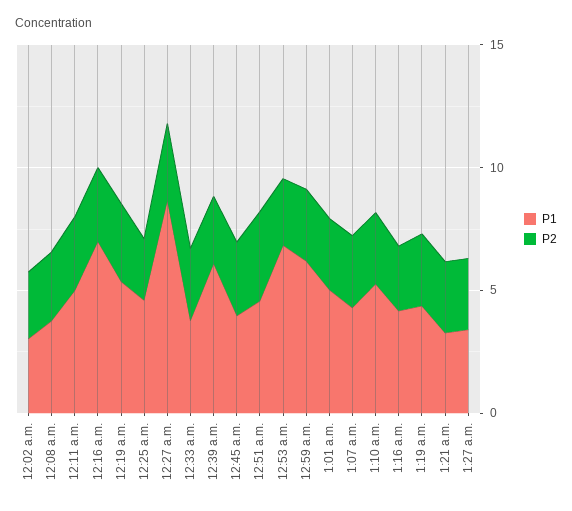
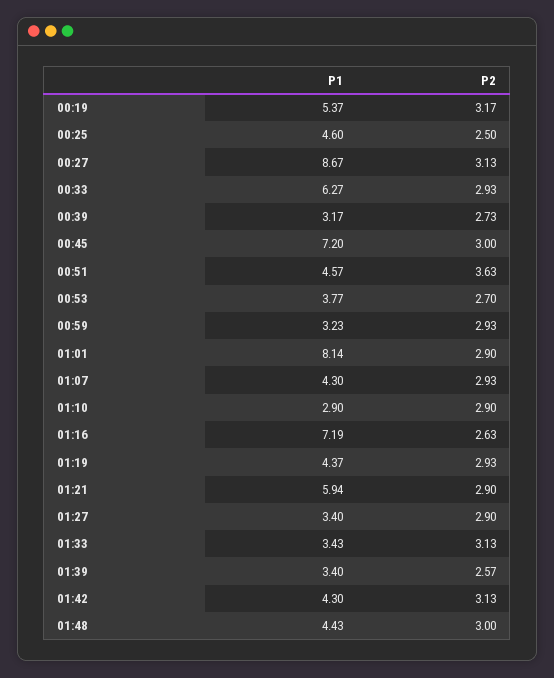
P1, 12:02 a.m.: 3 -> none
P2, 12:02 a.m.: 3 -> none
P1, 12:08 a.m.: 4 -> none
P2, 12:08 a.m.: 3 -> none
P1, 12:11 a.m.: 5 -> none
P2, 12:11 a.m.: 3 -> none
P1, 12:16 a.m.: 7 -> none
P2, 12:16 a.m.: 3 -> none
P1, 12:33 a.m.: 4 -> 6.27
P1, 12:39 a.m.: 6 -> 3.17
P1, 12:45 a.m.: 4 -> 7.2
P1, 12:53 a.m.: 7 -> 3.77
P1, 12:59 a.m.: 6 -> 3.23
P1, 1:01 a.m.: 5 -> 8.14
P1, 1:10 a.m.: 5 -> 2.9
P1, 1:16 a.m.: 4 -> 7.19
P1, 1:21 a.m.: 3 -> 5.94
P1, 01:33: none -> 3.43
P2, 01:33: none -> 3.13
P1, 01:39: none -> 3.4
P2, 01:39: none -> 2.57
P1, 01:42: none -> 4.3
P2, 01:42: none -> 3.13
P1, 01:48: none -> 4.43
P2, 01:48: none -> 3

